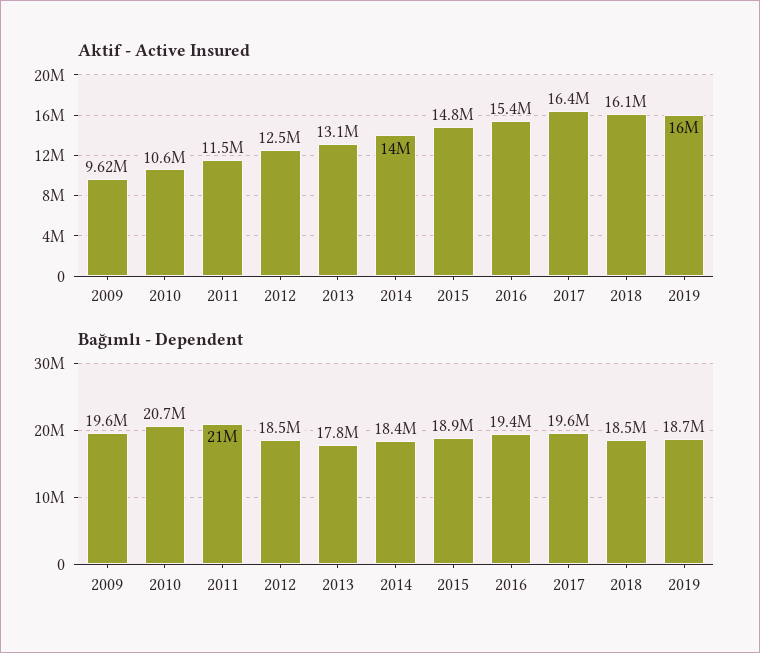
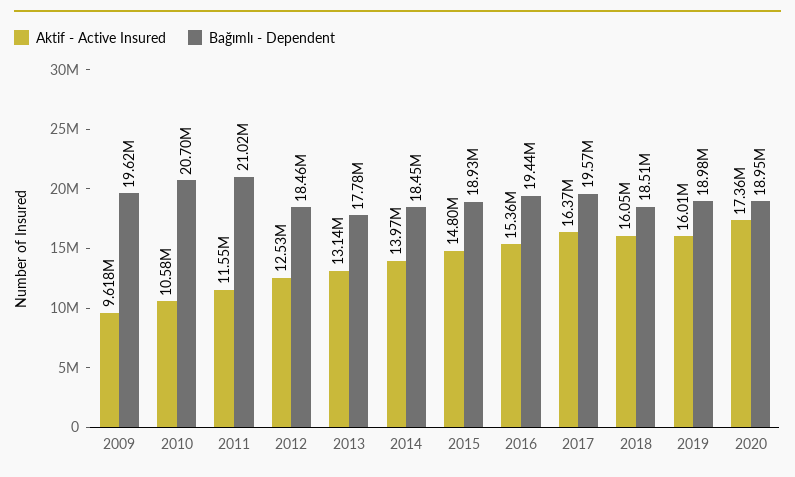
Bağımlı - Dependent, 2019: 18700000 -> 18980000
Aktif - Active Insured, 2020: none -> 17360000
Bağımlı - Dependent, 2020: none -> 18950000

